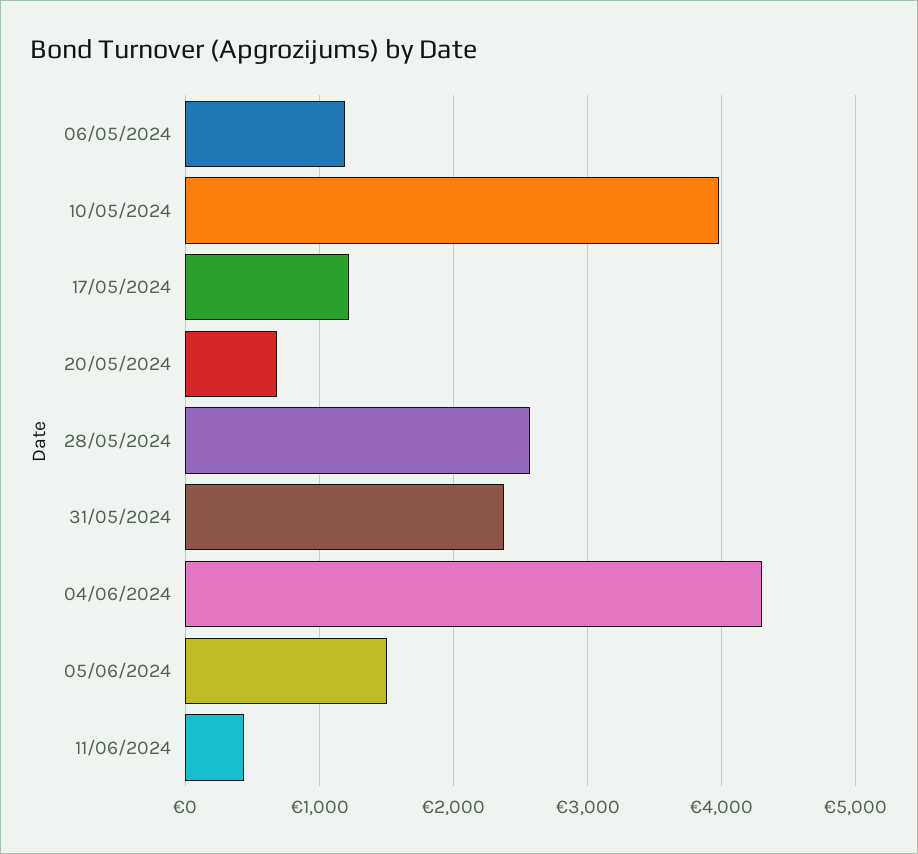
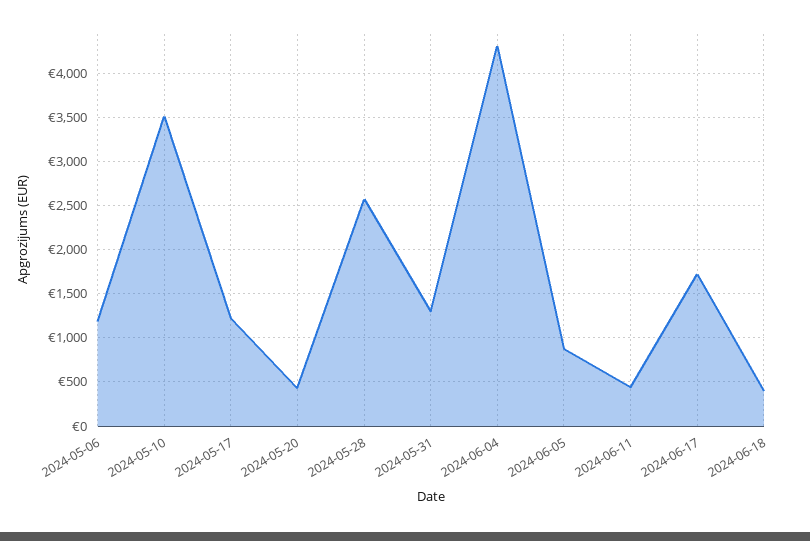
10/05/2024: 4000 -> 3500
20/05/2024: 700 -> 400
31/05/2024: 2400 -> 1300
05/06/2024: 1500 -> 900
2024-06-17: none -> 1700
2024-06-18: none -> 400

